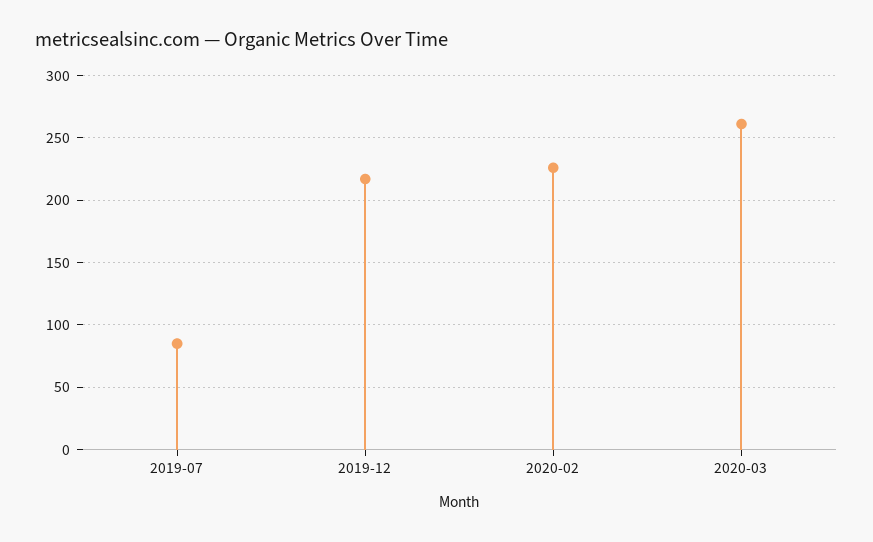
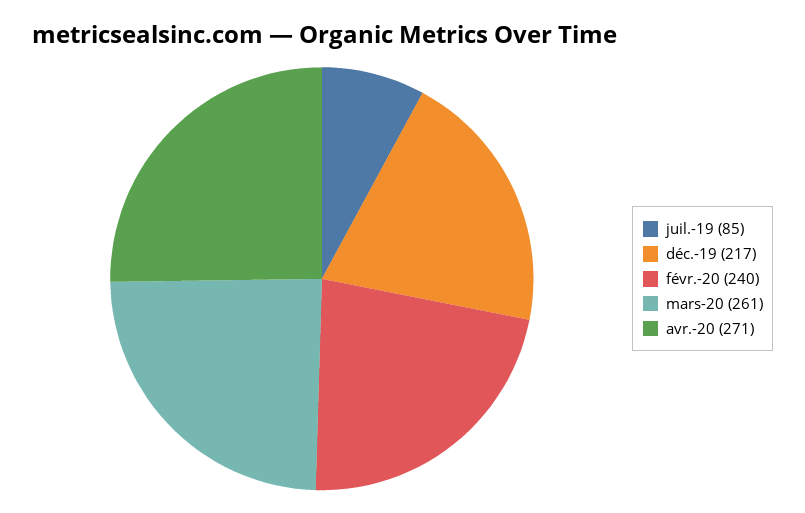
2020-02: 225 -> 240
avr.-20: none -> 271

